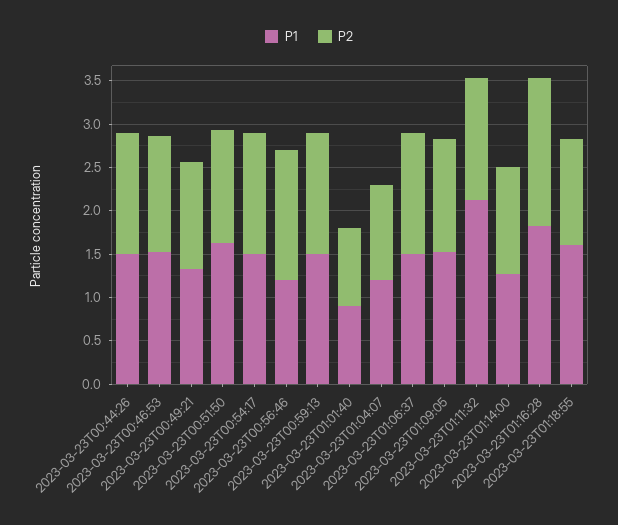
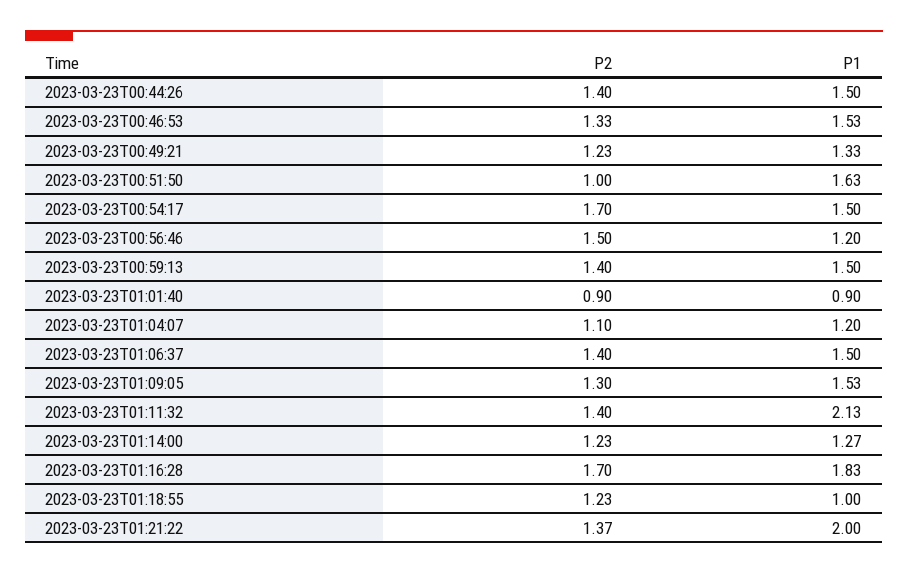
P2, 2023-03-23T00:51:50: 1.3 -> 1
P2, 2023-03-23T00:54:17: 1.4 -> 1.7
P1, 2023-03-23T01:18:55: 1.6 -> 1
P2, 2023-03-23T01:21:22: none -> 1.37
P1, 2023-03-23T01:21:22: none -> 2

